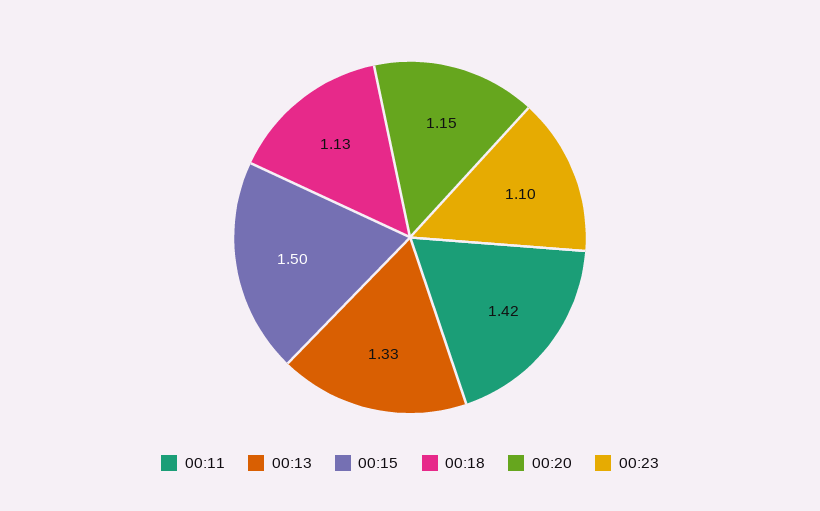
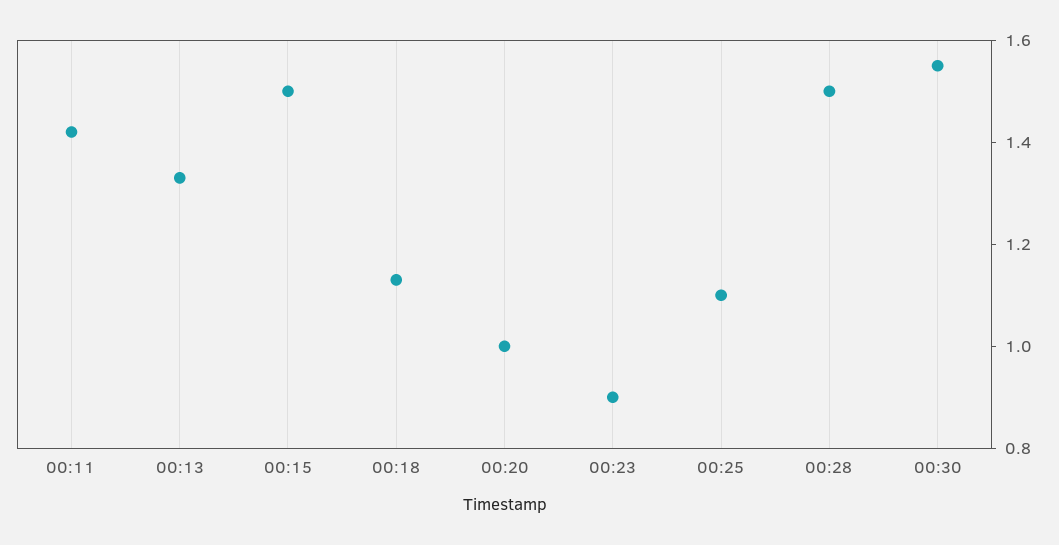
00:20: 1.15 -> 1
00:23: 1.1 -> 0.9
00:25: none -> 1.1
00:28: none -> 1.5
00:30: none -> 1.55

